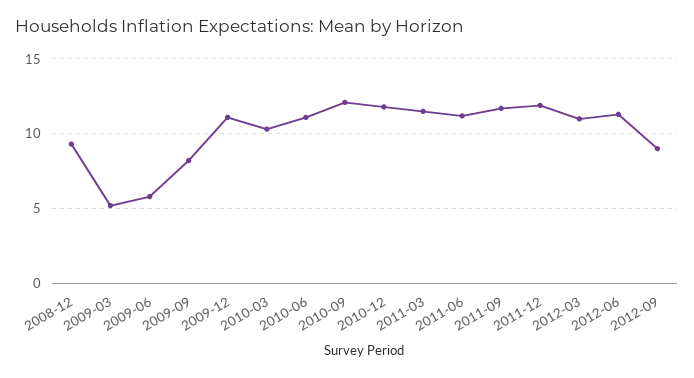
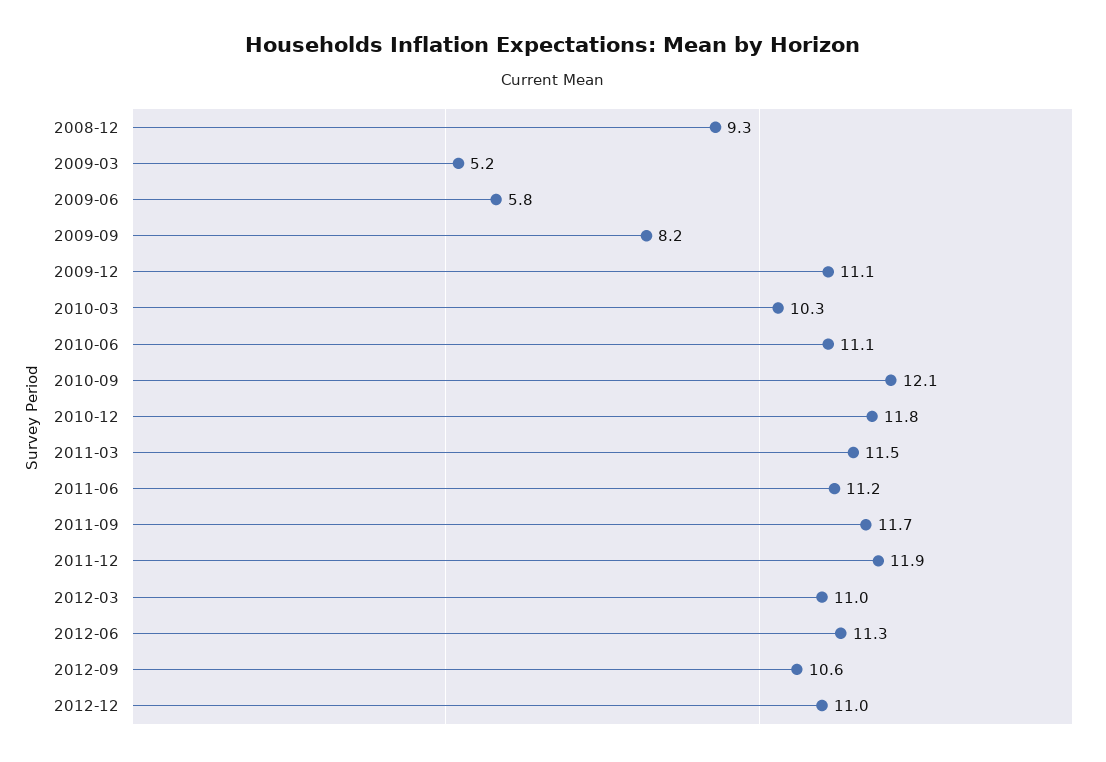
2012-09: 9 -> 10.6
2012-12: none -> 11

